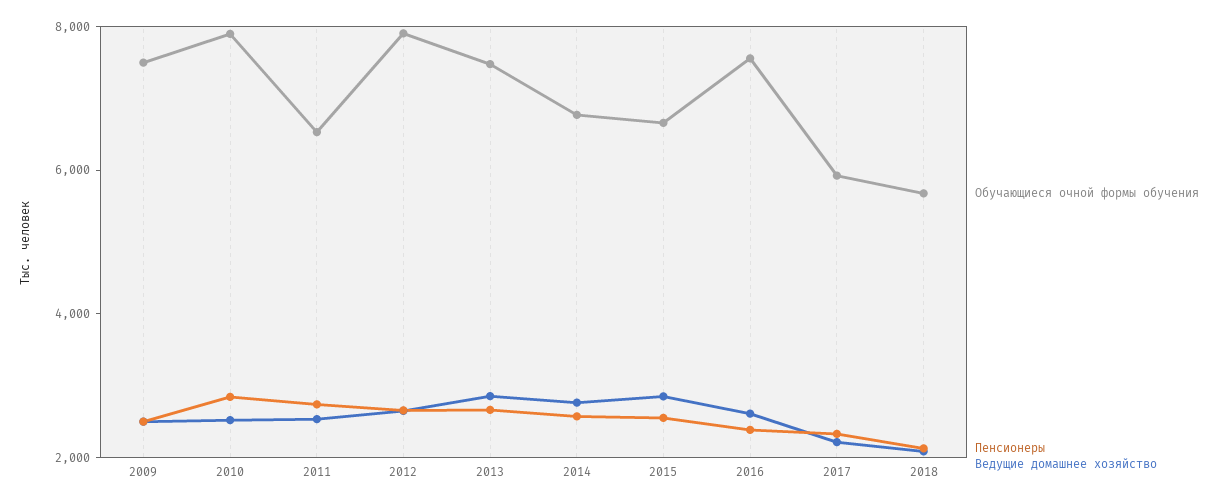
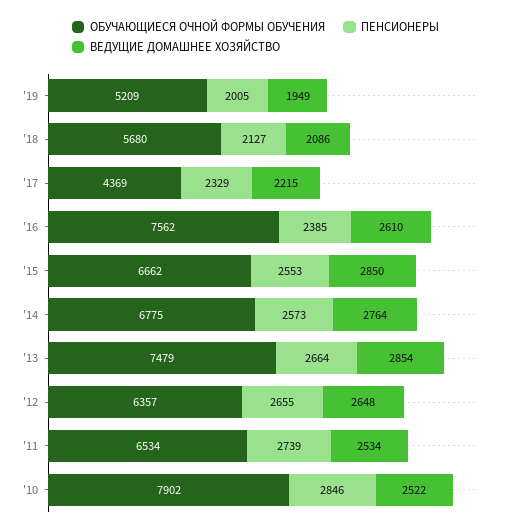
Обучающиеся очной формы обучения, 2009: 7500 -> none
Пенсионеры, 2009: 2500 -> none
Ведущие домашнее хозяйство, 2009: 2500 -> none
Обучающиеся очной формы обучения, 2012: 8000 -> 6357
Обучающиеся очной формы обучения, 2017: 6000 -> 4369
Обучающиеся очной формы обучения, '19: none -> 5209
Пенсионеры, '19: none -> 2005
Ведущие домашнее хозяйство, '19: none -> 1949

